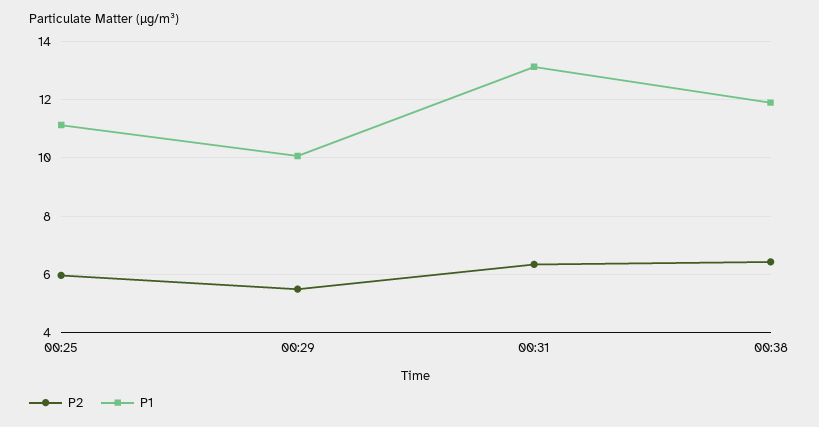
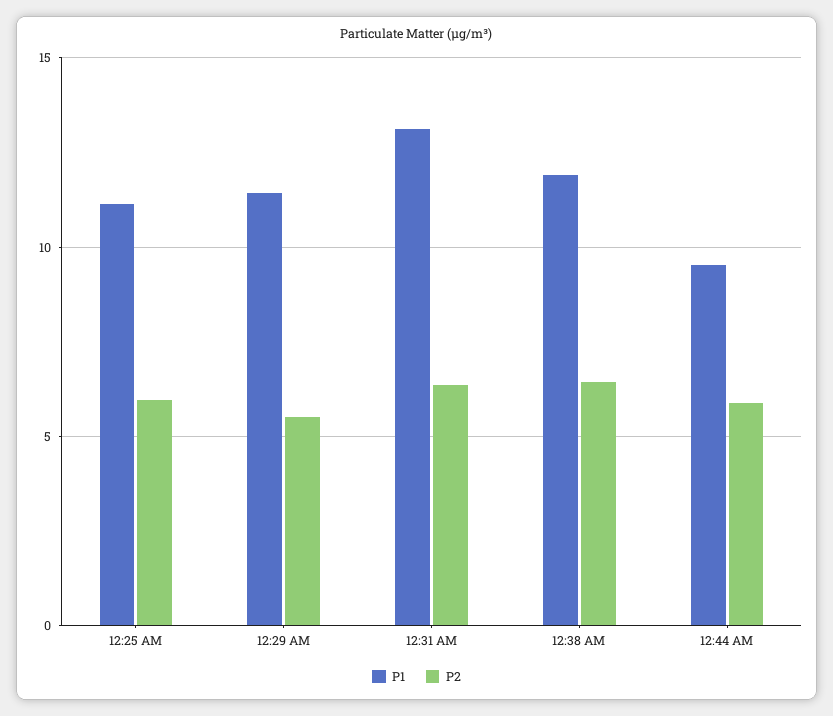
P1, 00:29: 10 -> 11.5
P1, 12:44 AM: none -> 9.5
P2, 12:44 AM: none -> 6

